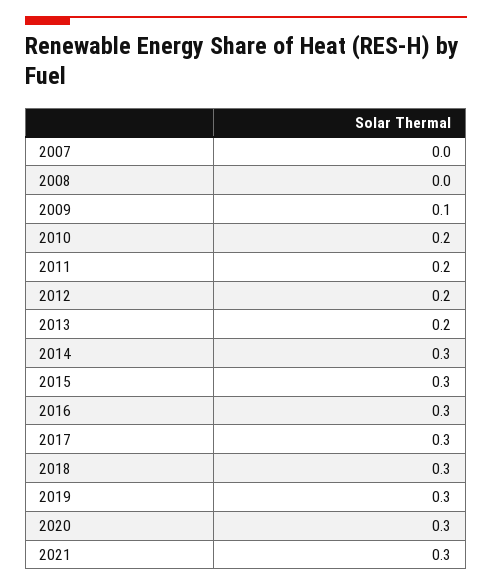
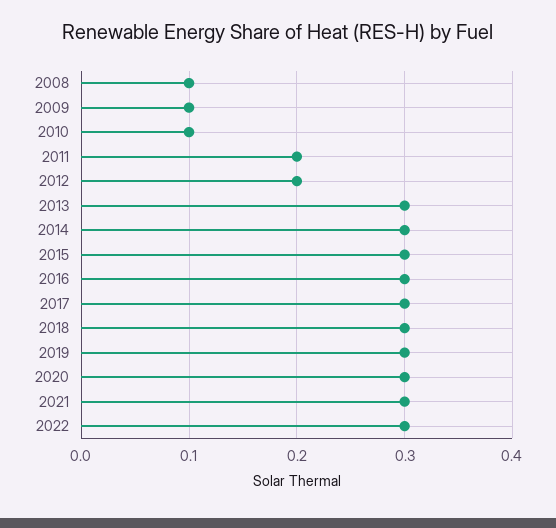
2007: 0 -> none
2008: 0 -> 0.1
2010: 0.2 -> 0.1
2013: 0.2 -> 0.3
2022: none -> 0.3

